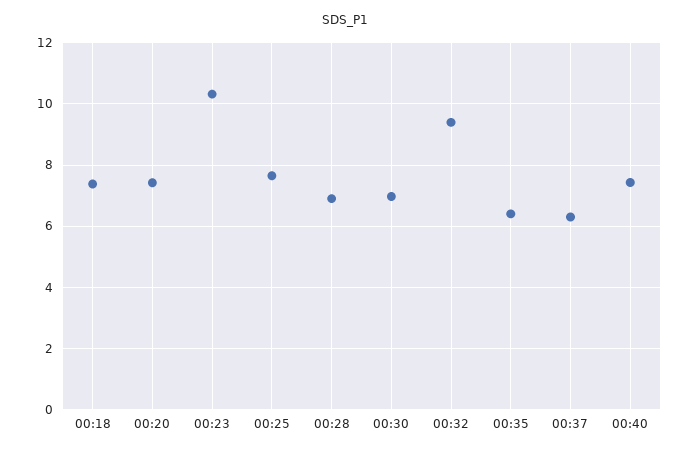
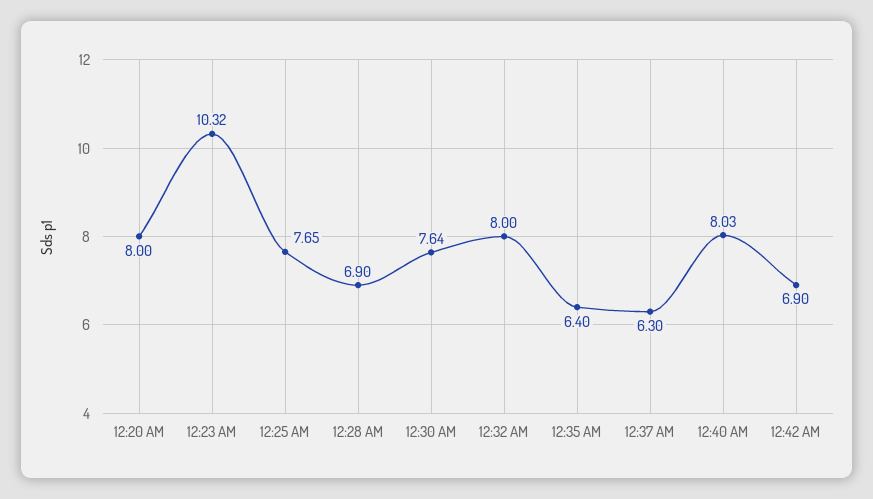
00:18: 7.4 -> none
00:20: 7.4 -> 8
00:30: 7 -> 7.64
00:32: 9.4 -> 8
00:40: 7.4 -> 8.03
12:42 AM: none -> 6.9

